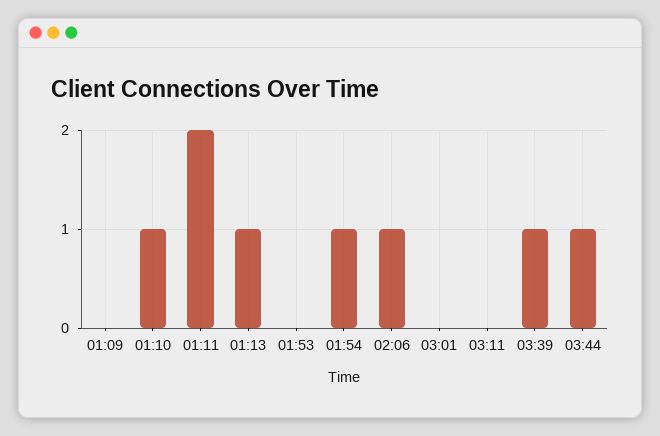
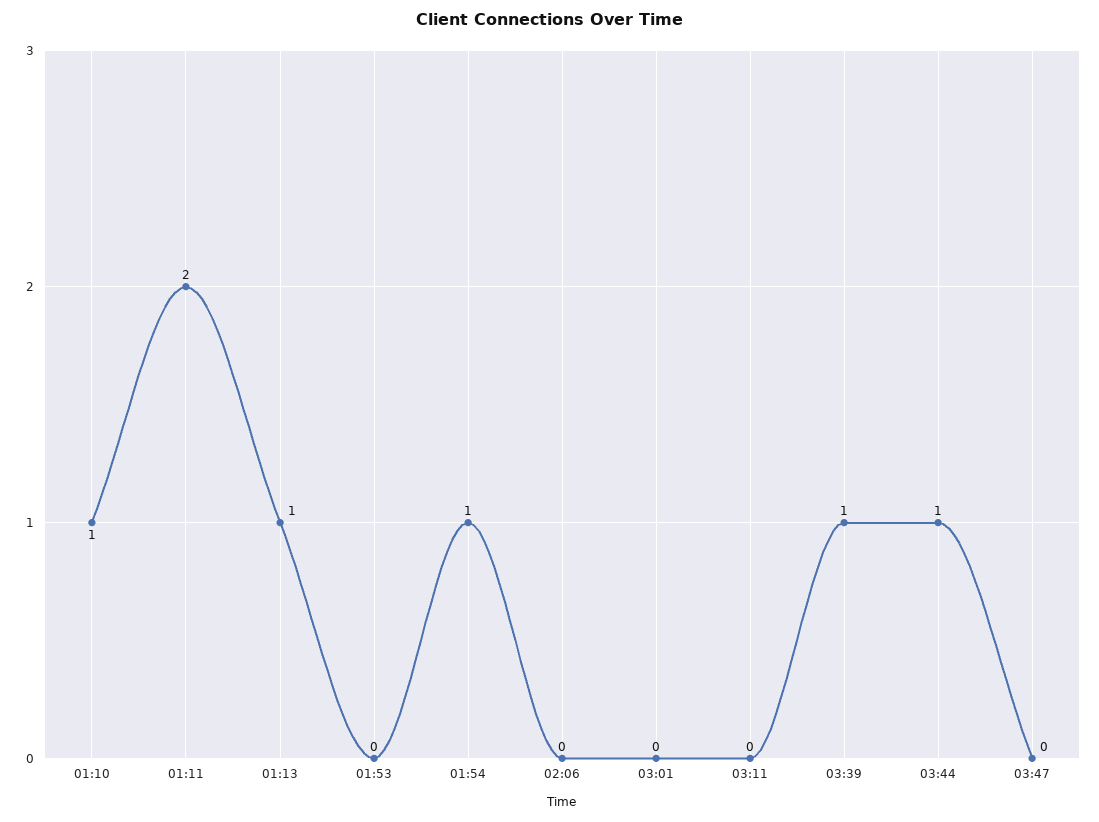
01:09: 0 -> none
02:06: 1 -> 0
03:47: none -> 0

